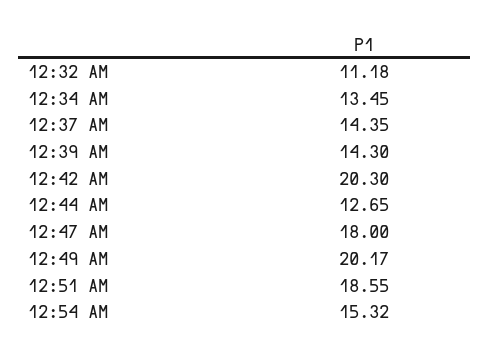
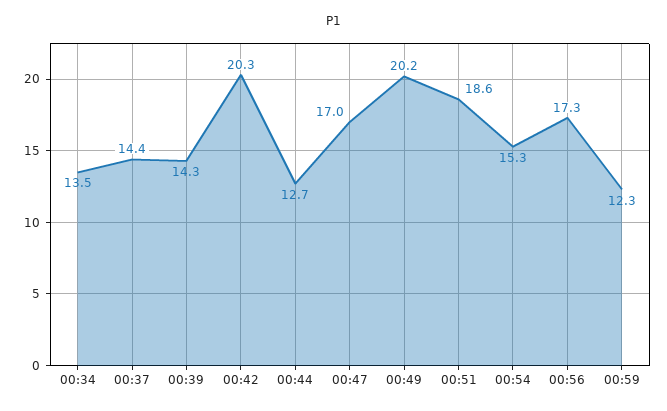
12:32 AM: 11.18 -> none
12:47 AM: 18 -> 17
00:56: none -> 17.3
00:59: none -> 12.3

